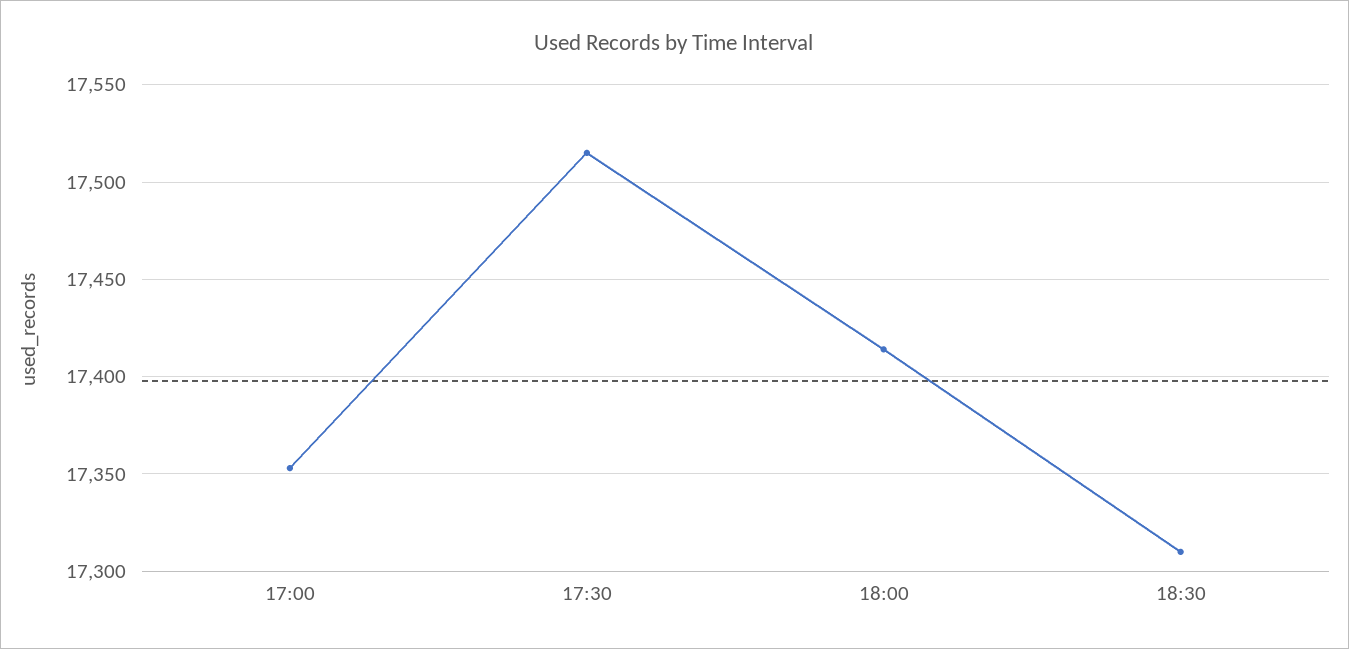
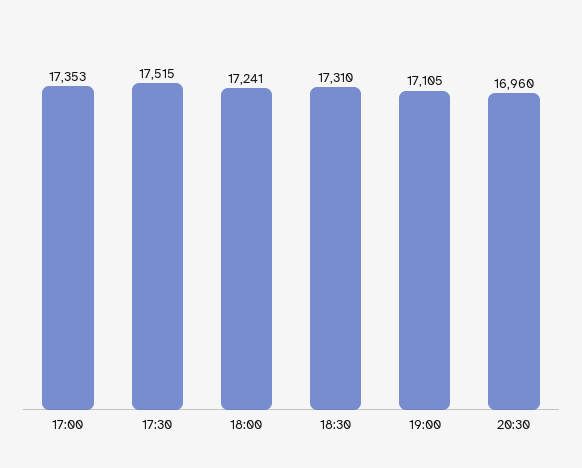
18:00: 17415 -> 17241
19:00: none -> 17105
20:30: none -> 16960

